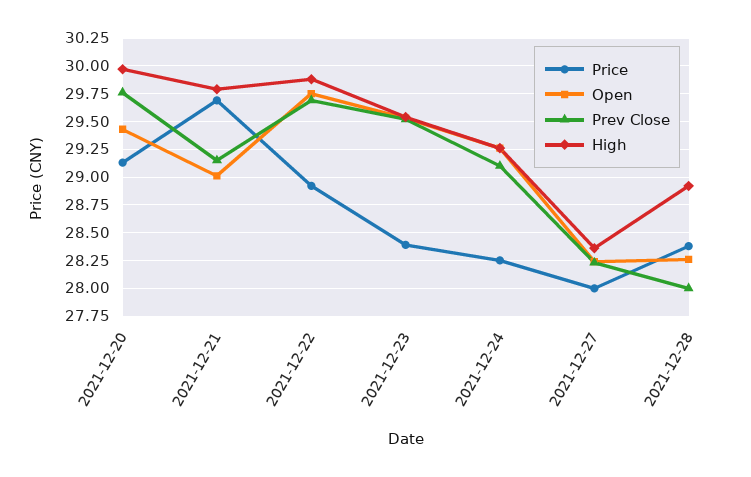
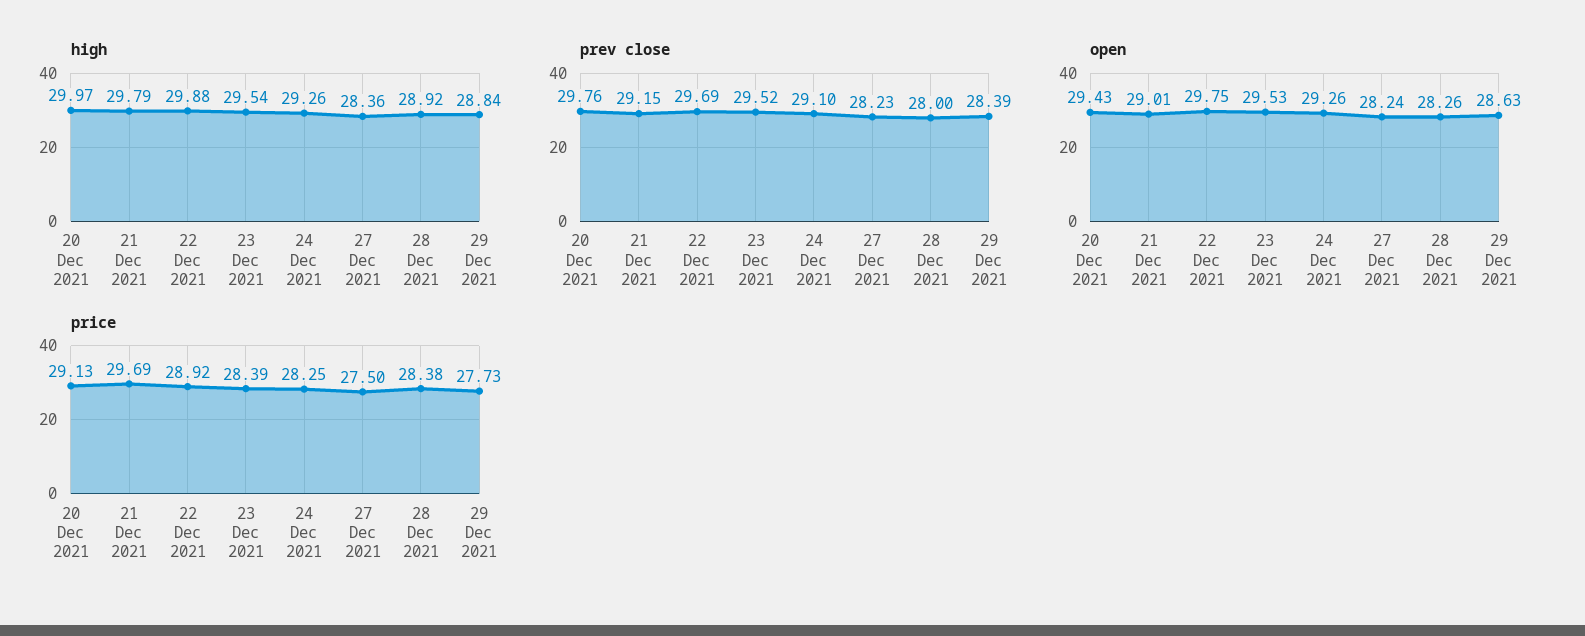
Price, 2021-12-27: 28 -> 27.5
High, 29 Dec 2021: none -> 28.84
Prev Close, 29 Dec 2021: none -> 28.39
Open, 29 Dec 2021: none -> 28.63
Price, 29 Dec 2021: none -> 27.73

